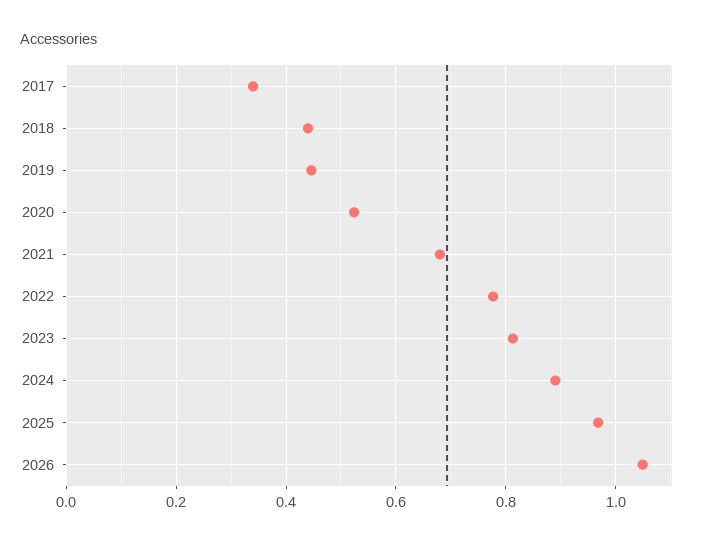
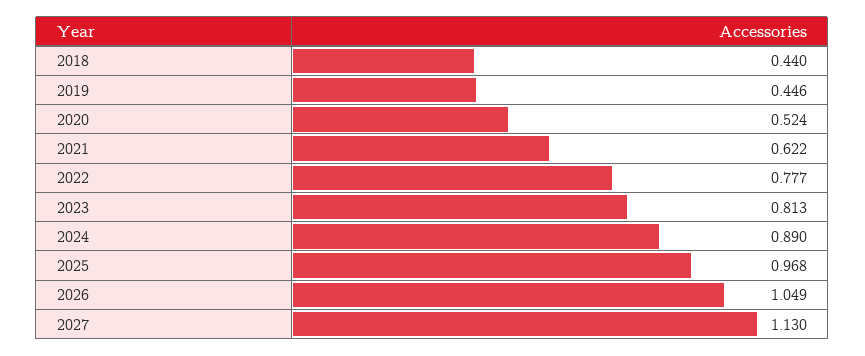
2017: 0.34 -> none
2021: 0.68 -> 0.622
2027: none -> 1.13

